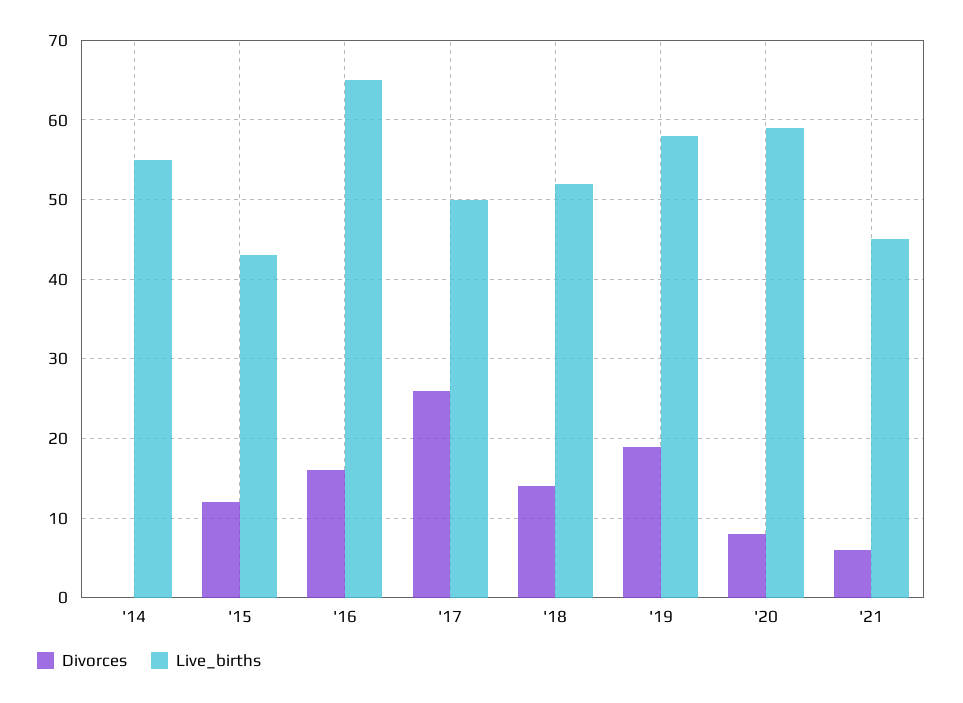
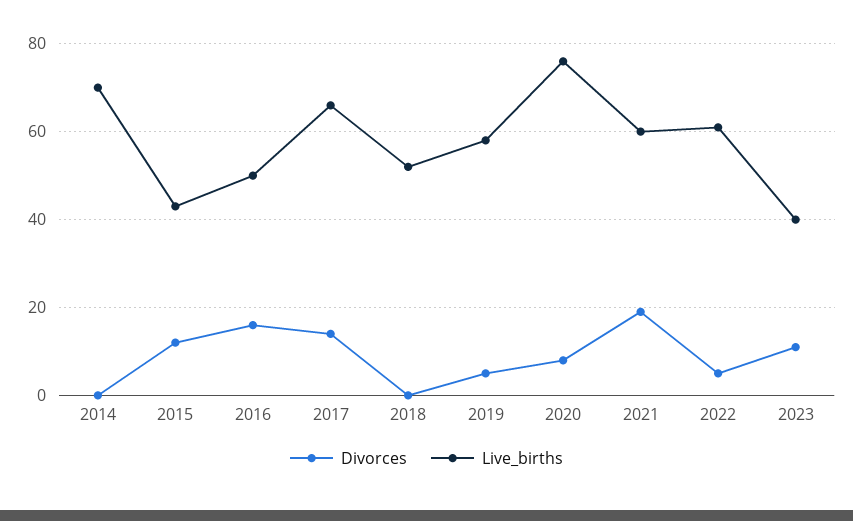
Live_births, '14: 55 -> 70
Live_births, '16: 65 -> 50
Divorces, '17: 26 -> 15
Live_births, '17: 50 -> 65
Divorces, '18: 14 -> 0
Divorces, '19: 19 -> 5
Live_births, '20: 59 -> 75
Divorces, '21: 6 -> 20
Live_births, '21: 45 -> 60
Divorces, 2022: none -> 5
Live_births, 2022: none -> 60
Divorces, 2023: none -> 10
Live_births, 2023: none -> 40

